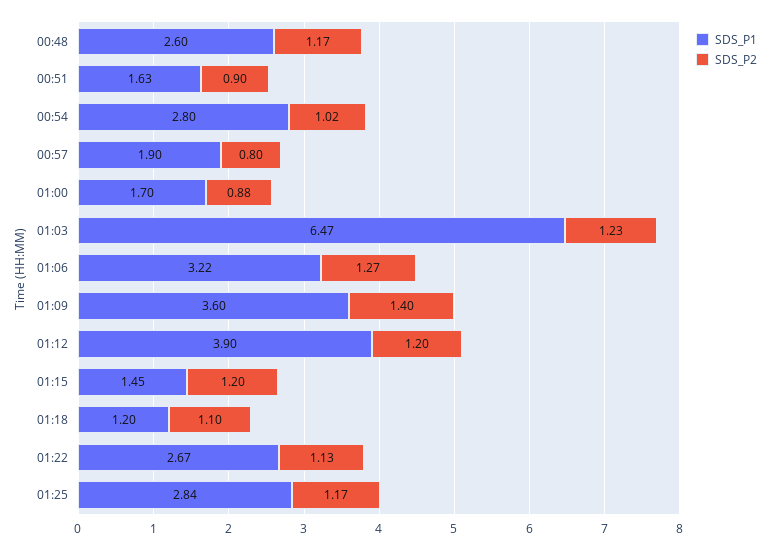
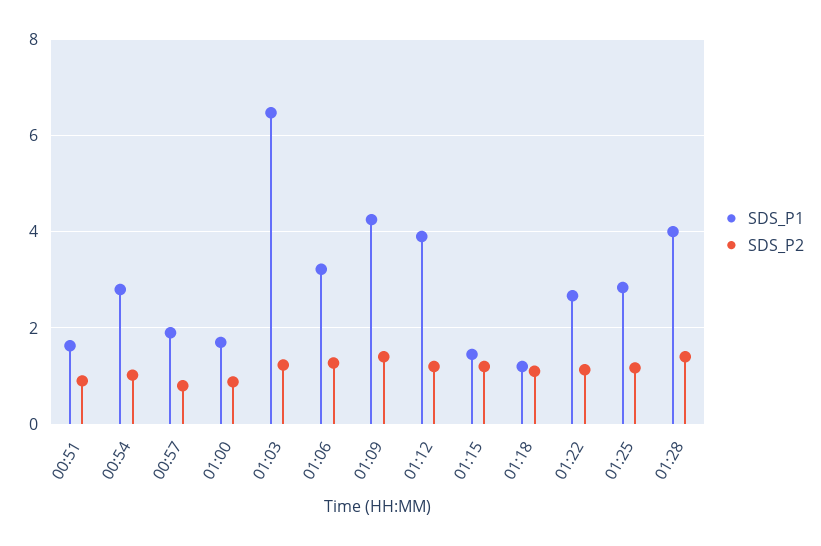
SDS_P1, 00:48: 2.6 -> none
SDS_P2, 00:48: 1.17 -> none
SDS_P1, 01:09: 3.6 -> 4.2
SDS_P1, 01:28: none -> 4
SDS_P2, 01:28: none -> 1.4

